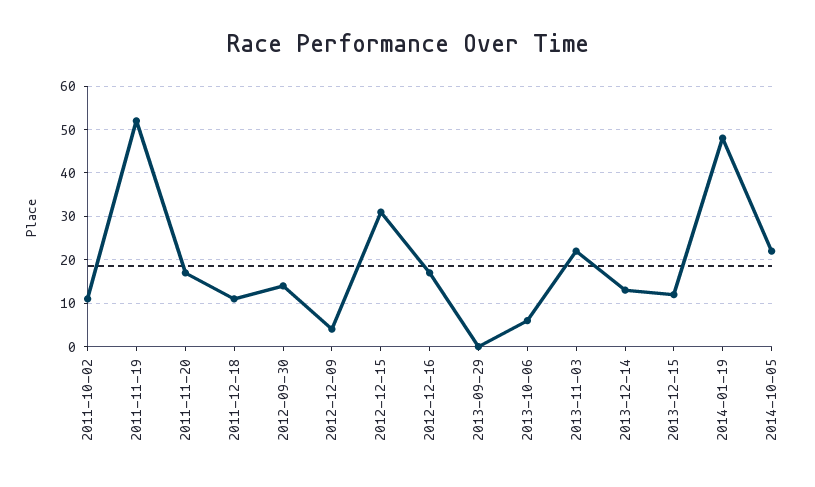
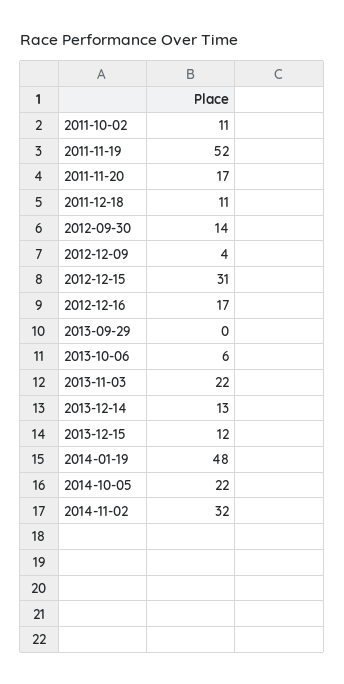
2014-11-02: none -> 32

